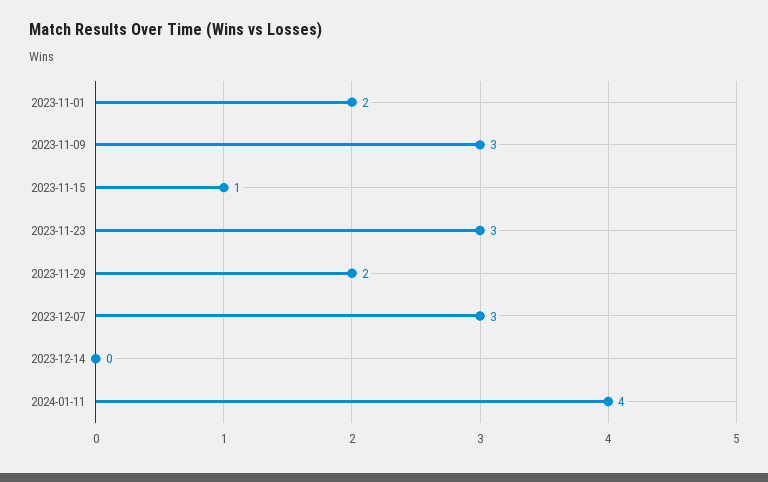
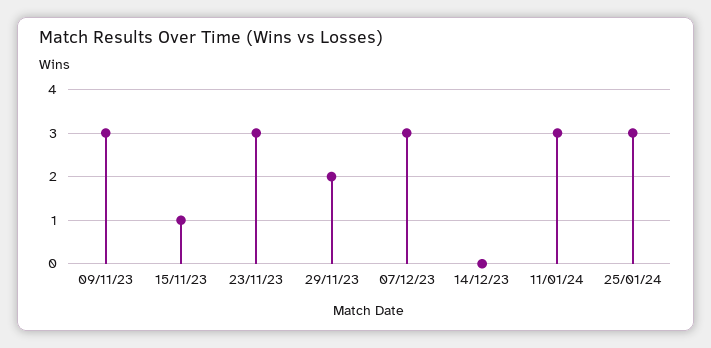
2023-11-01: 2 -> none
2024-01-11: 4 -> 3
25/01/24: none -> 3

